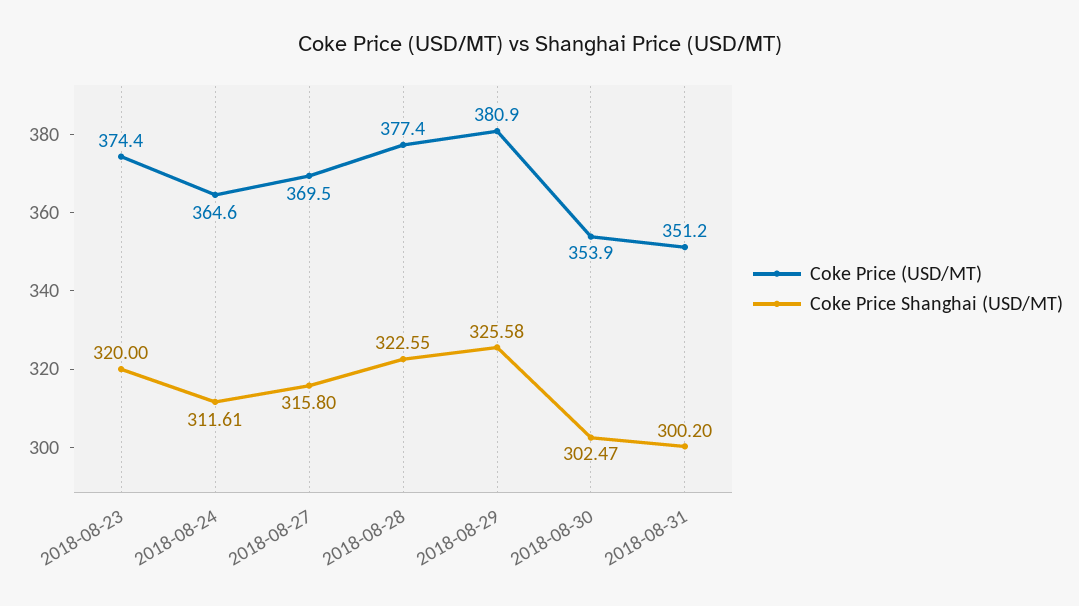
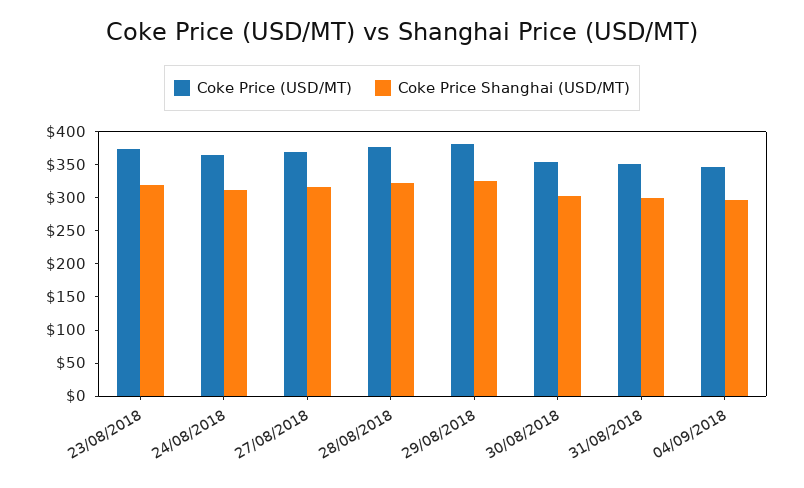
Coke Price (USD/MT), 04/09/2018: none -> 350
Coke Price Shanghai (USD/MT), 04/09/2018: none -> 300

